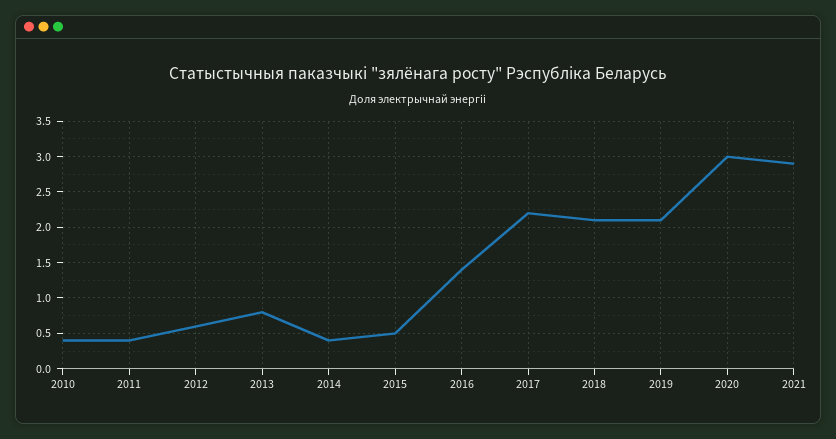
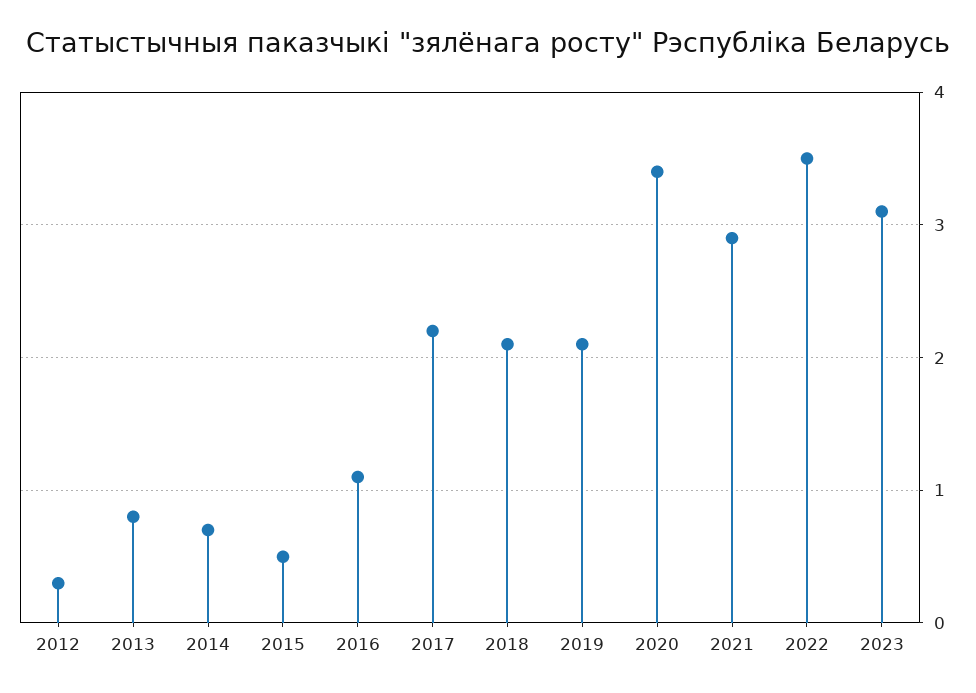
2010: 0.4 -> none
2011: 0.4 -> none
2012: 0.6 -> 0.3
2014: 0.4 -> 0.7
2016: 1.4 -> 1.1
2020: 3 -> 3.4
2022: none -> 3.5
2023: none -> 3.1

